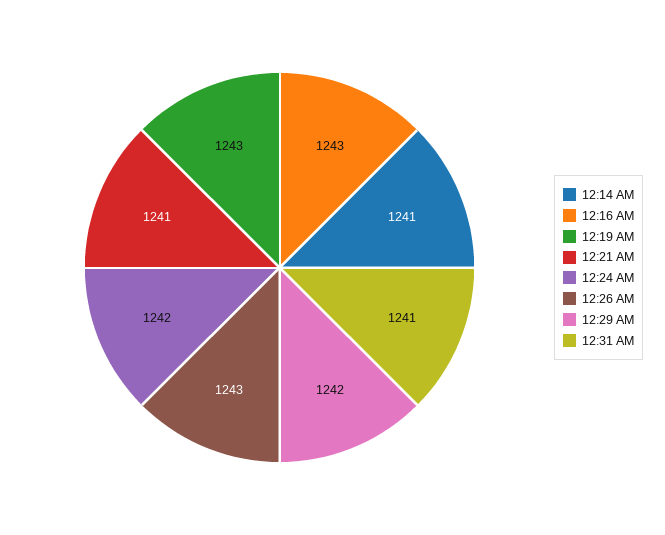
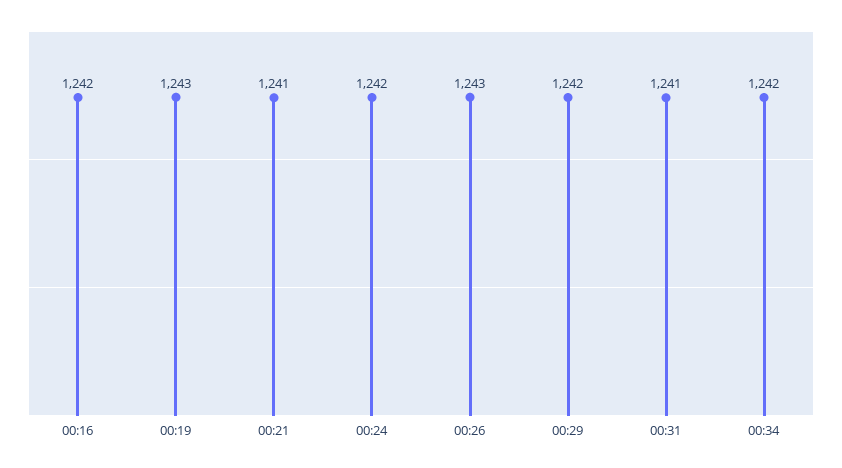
12:14 AM: 1241 -> none
12:16 AM: 1243 -> 1242
00:34: none -> 1242

